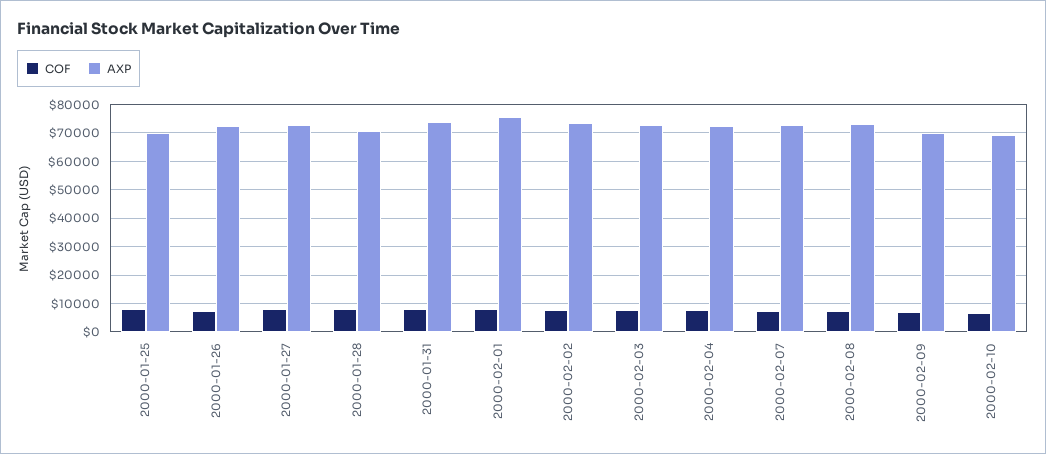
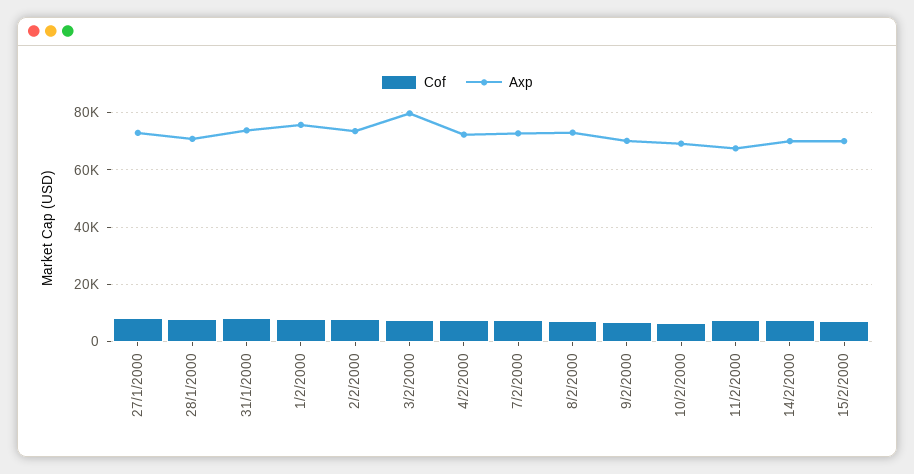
COF, 2000-01-25: 7500 -> none
AXP, 2000-01-25: 70000 -> none
COF, 2000-01-26: 7500 -> none
AXP, 2000-01-26: 72500 -> none
AXP, 2000-02-03: 72500 -> 80000
COF, 11/2/2000: none -> 7500
AXP, 11/2/2000: none -> 67500
COF, 14/2/2000: none -> 7500
AXP, 14/2/2000: none -> 70000
COF, 15/2/2000: none -> 7500
AXP, 15/2/2000: none -> 70000

